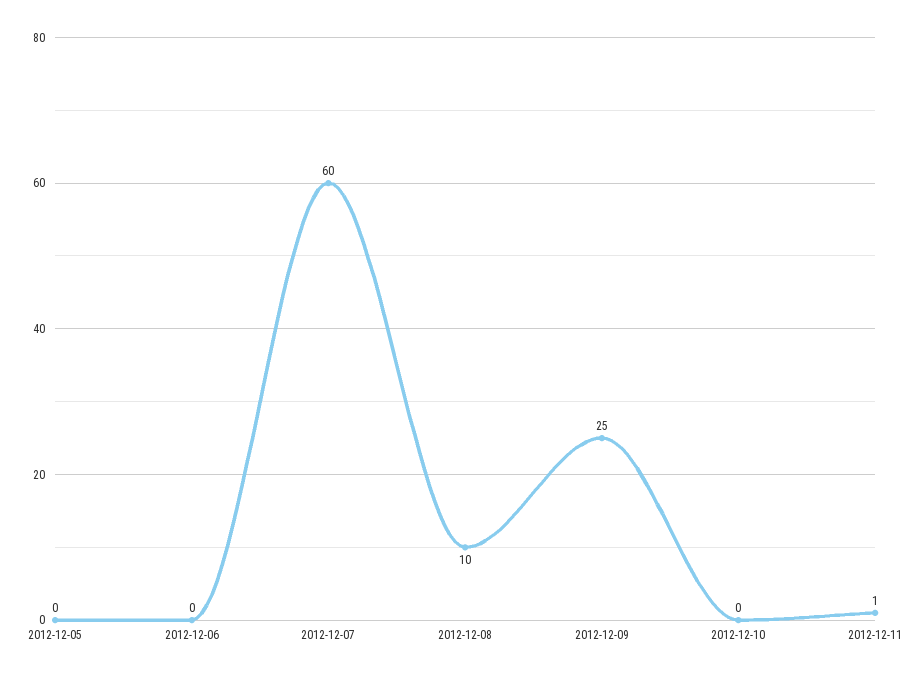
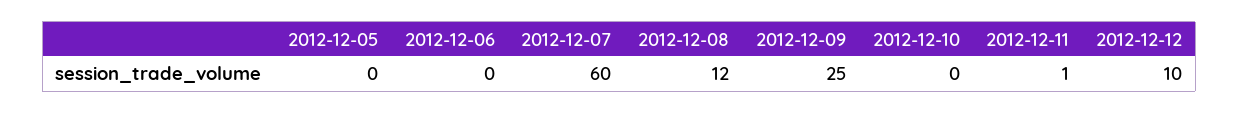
2012-12-08: 10 -> 12
2012-12-12: none -> 10

